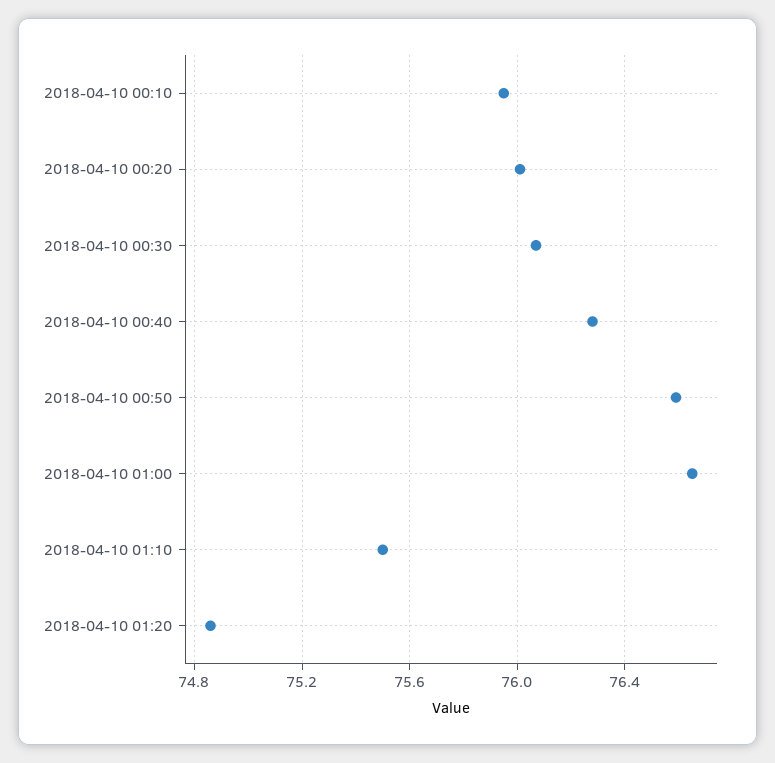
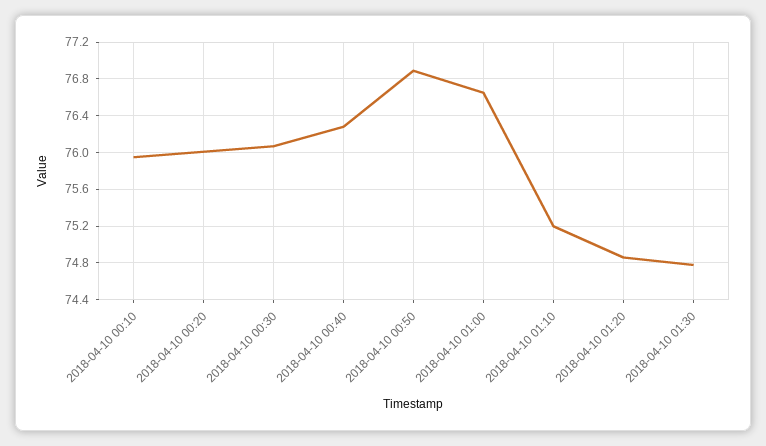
2018-04-10 00:50: 76.6 -> 76.9
2018-04-10 01:10: 75.5 -> 75.2
2018-04-10 01:30: none -> 74.8

